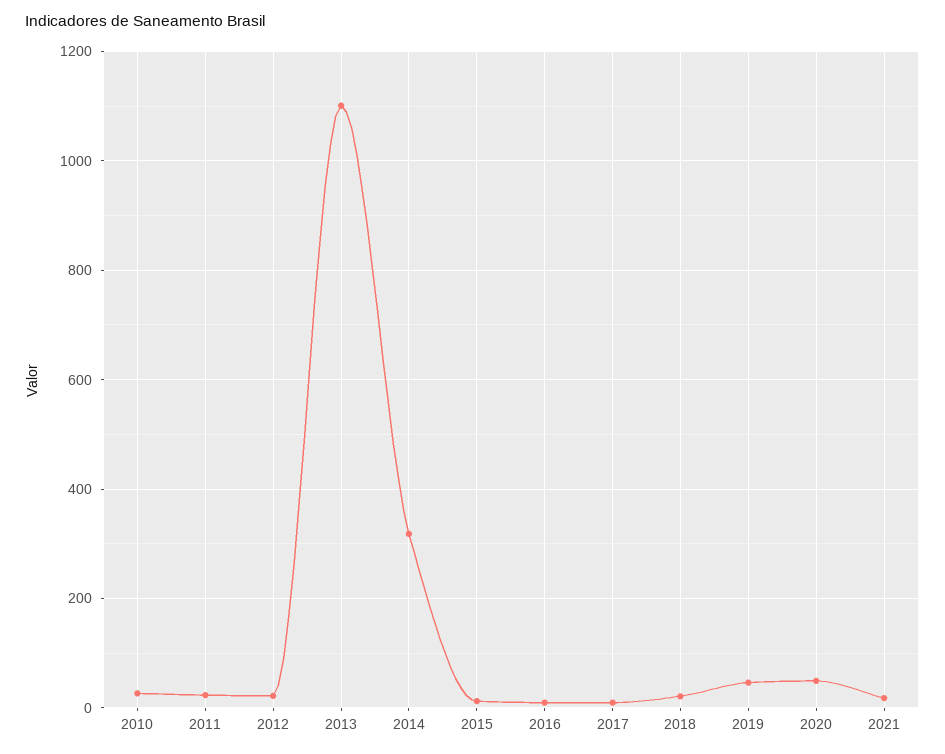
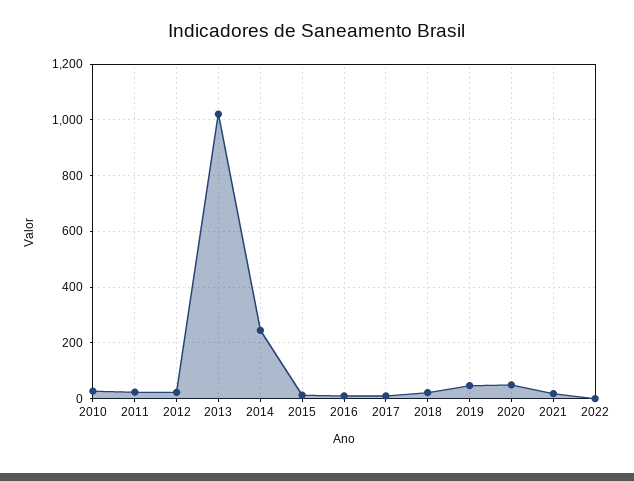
2013: 1100 -> 1025
2014: 320 -> 250
2022: none -> 0

